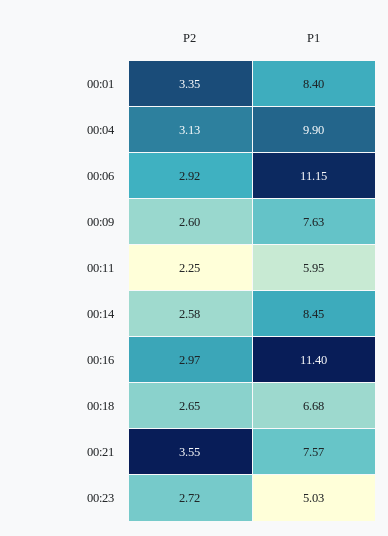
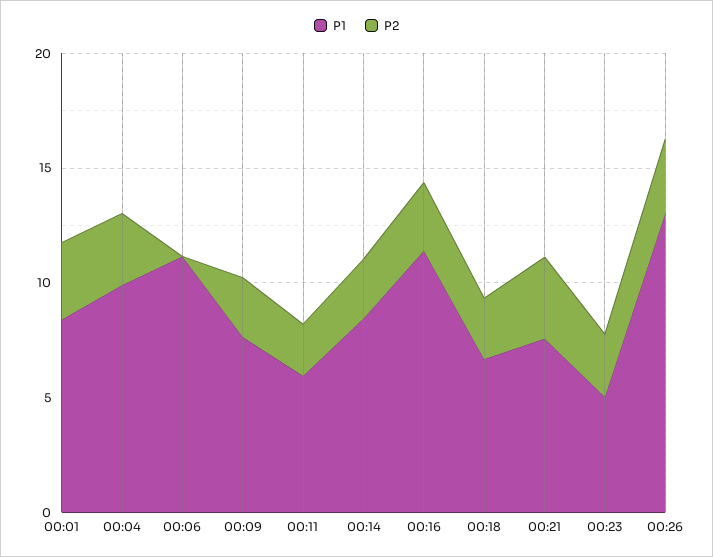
P2, 00:06: 2.92 -> 0
P1, 00:26: none -> 13
P2, 00:26: none -> 3

